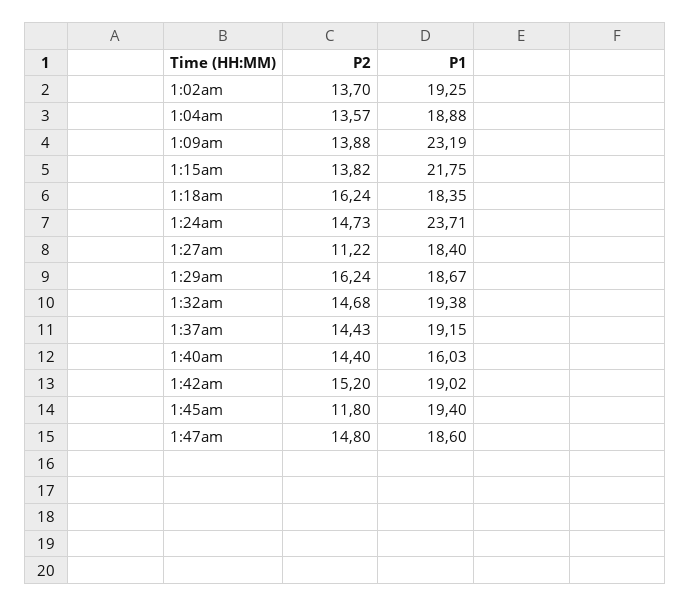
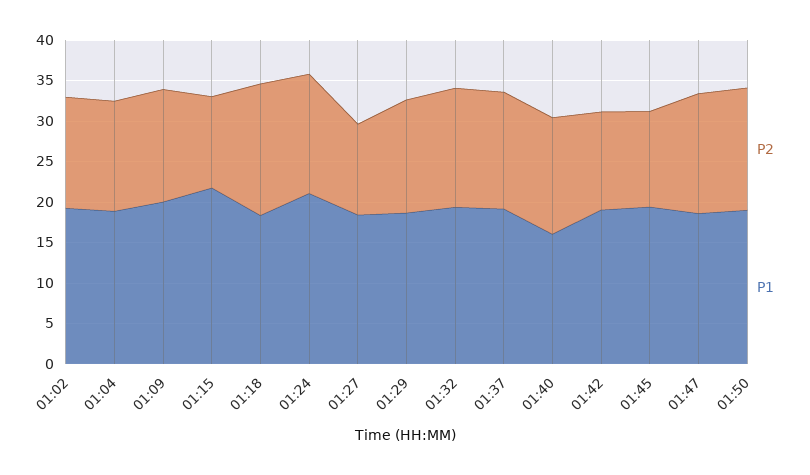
P1, 1:09am: 23.19 -> 20
P2, 1:15am: 13.82 -> 11
P1, 1:24am: 23.71 -> 21
P2, 1:29am: 16.24 -> 14
P2, 1:42am: 15.2 -> 12
P2, 01:50: none -> 15
P1, 01:50: none -> 19

